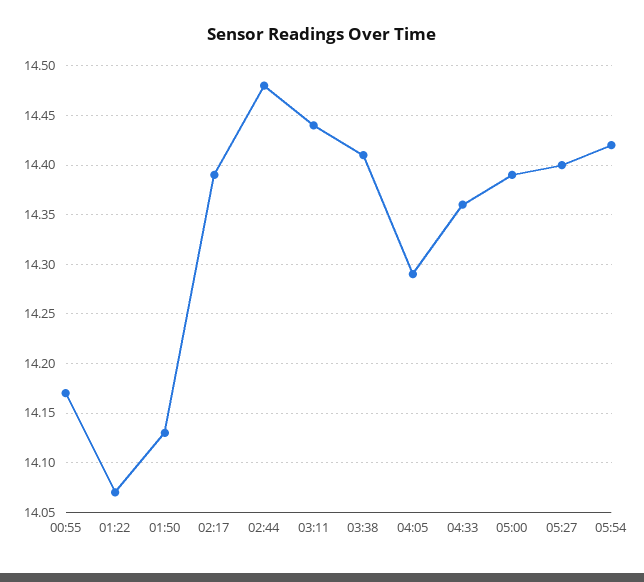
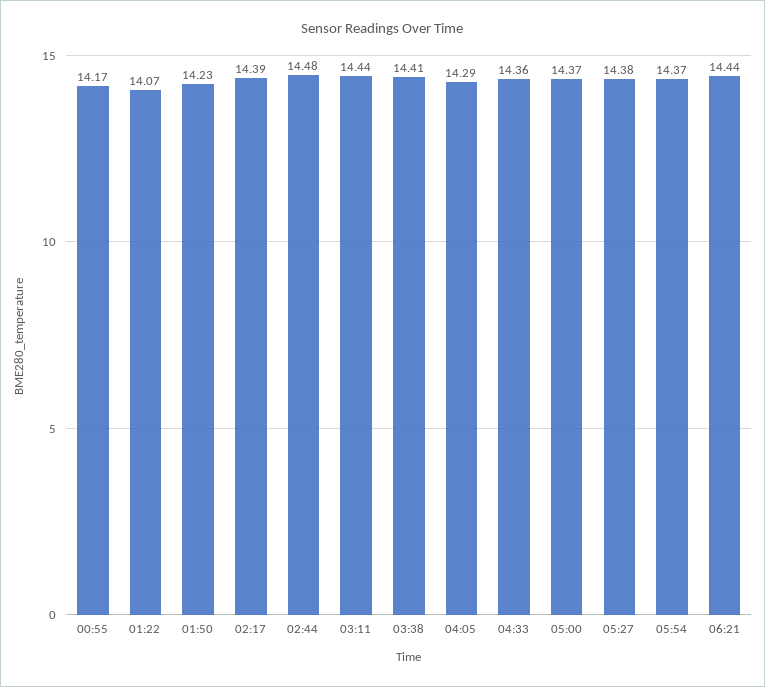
01:50: 14.13 -> 14.23
05:00: 14.39 -> 14.37
05:27: 14.4 -> 14.38
05:54: 14.42 -> 14.37
06:21: none -> 14.44

